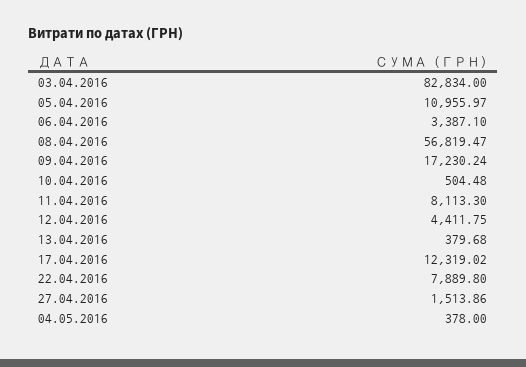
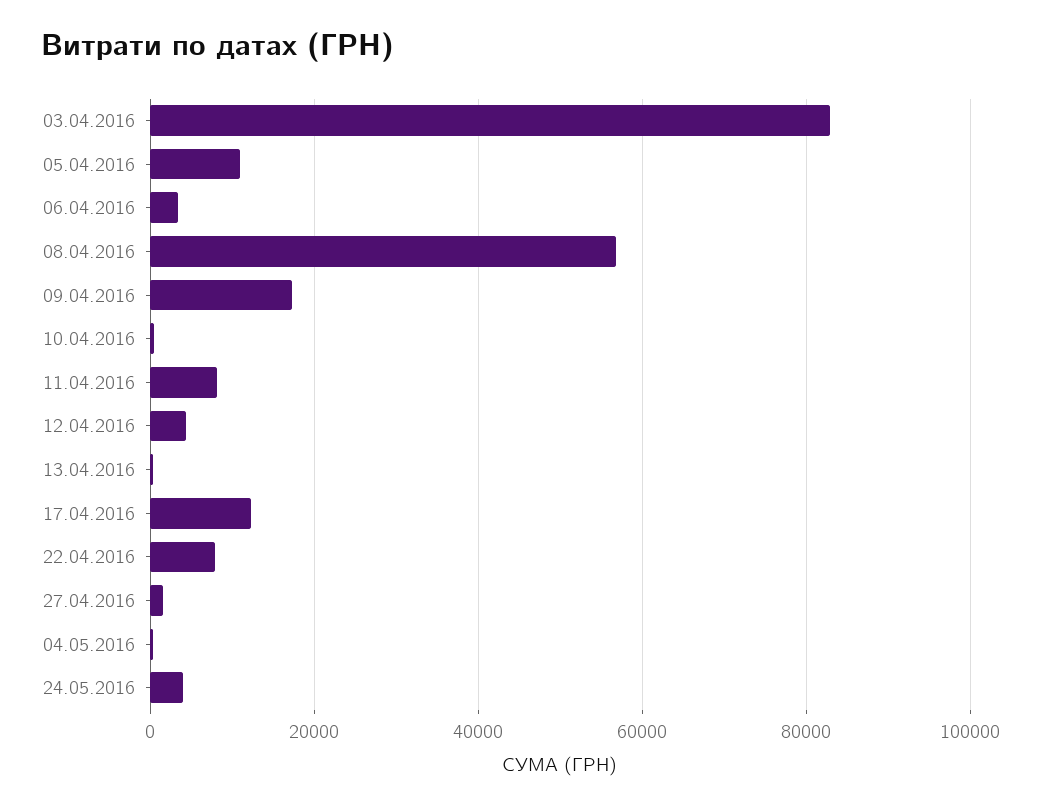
24.05.2016: none -> 4000

